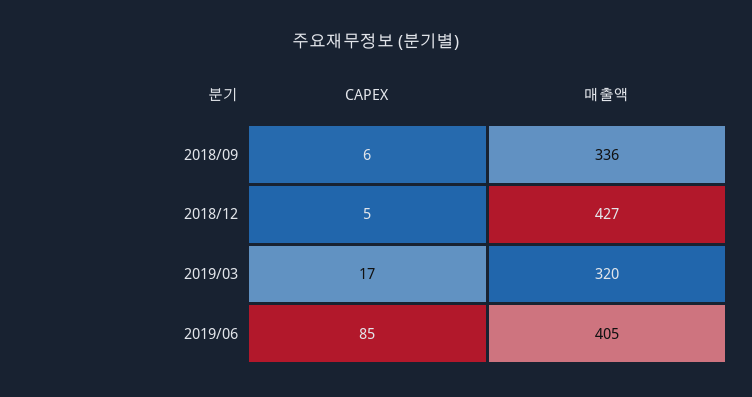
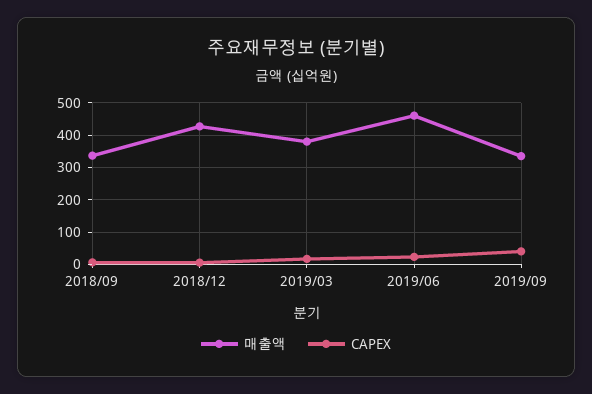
매출액, 2019/03: 320 -> 380
CAPEX, 2019/06: 85 -> 20
매출액, 2019/06: 405 -> 460
매출액, 2019/09: none -> 340
CAPEX, 2019/09: none -> 40

